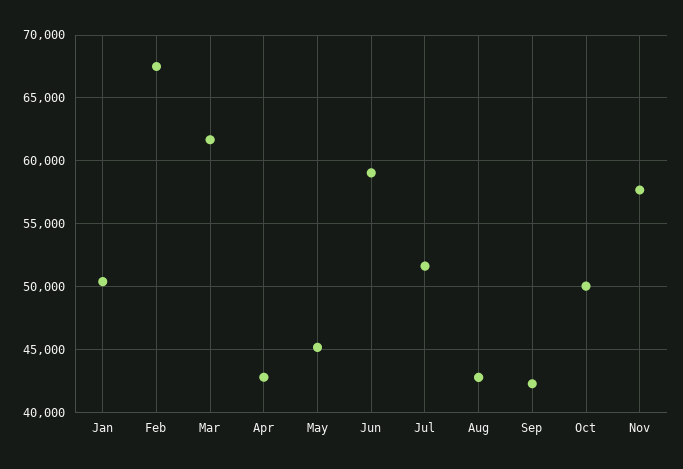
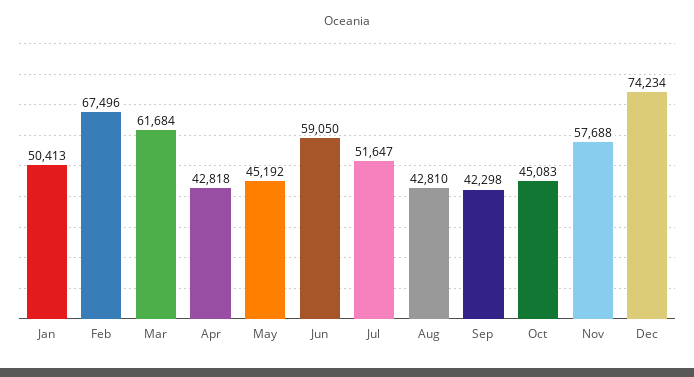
Oct: 50000 -> 45083
Dec: none -> 74234

